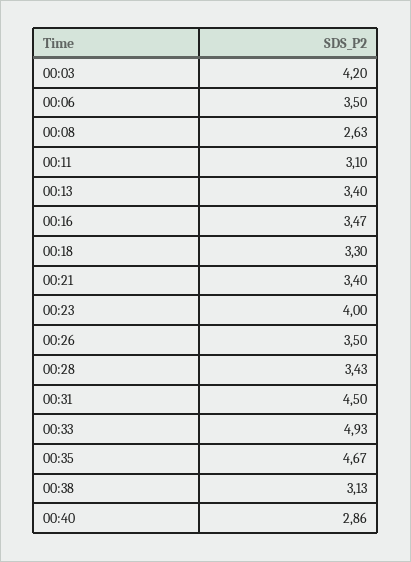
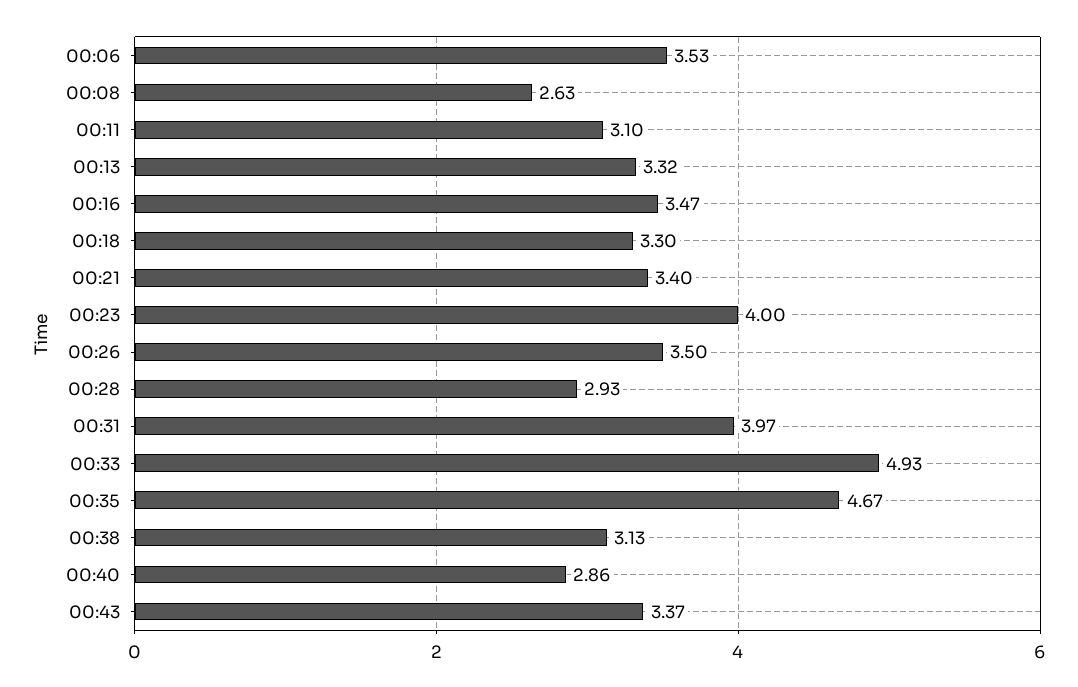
00:03: 4.2 -> none
00:06: 3.5 -> 3.53
00:13: 3.4 -> 3.32
00:28: 3.43 -> 2.93
00:31: 4.5 -> 3.97
00:43: none -> 3.37

